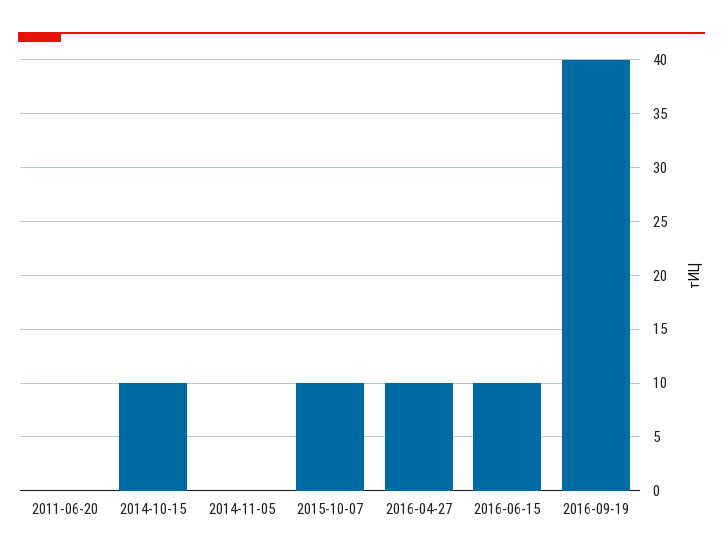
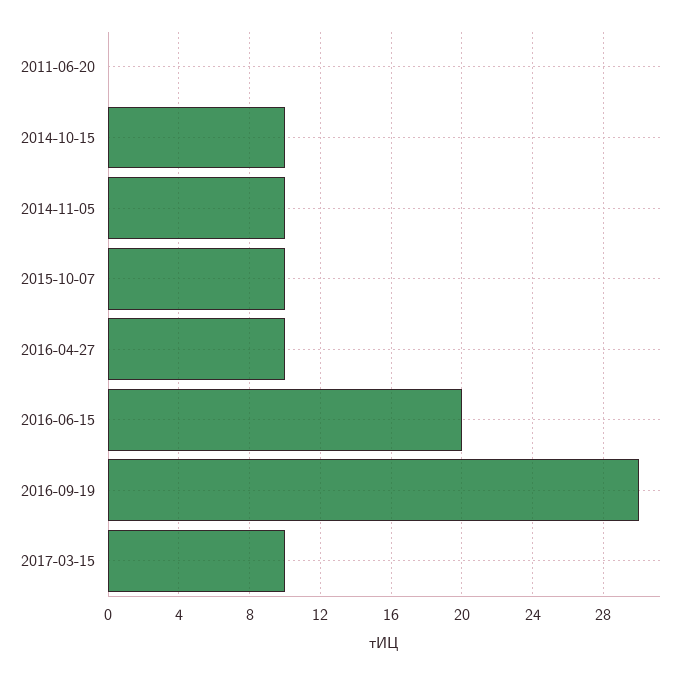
2014-11-05: 0 -> 10
2016-06-15: 10 -> 20
2016-09-19: 40 -> 30
2017-03-15: none -> 10

